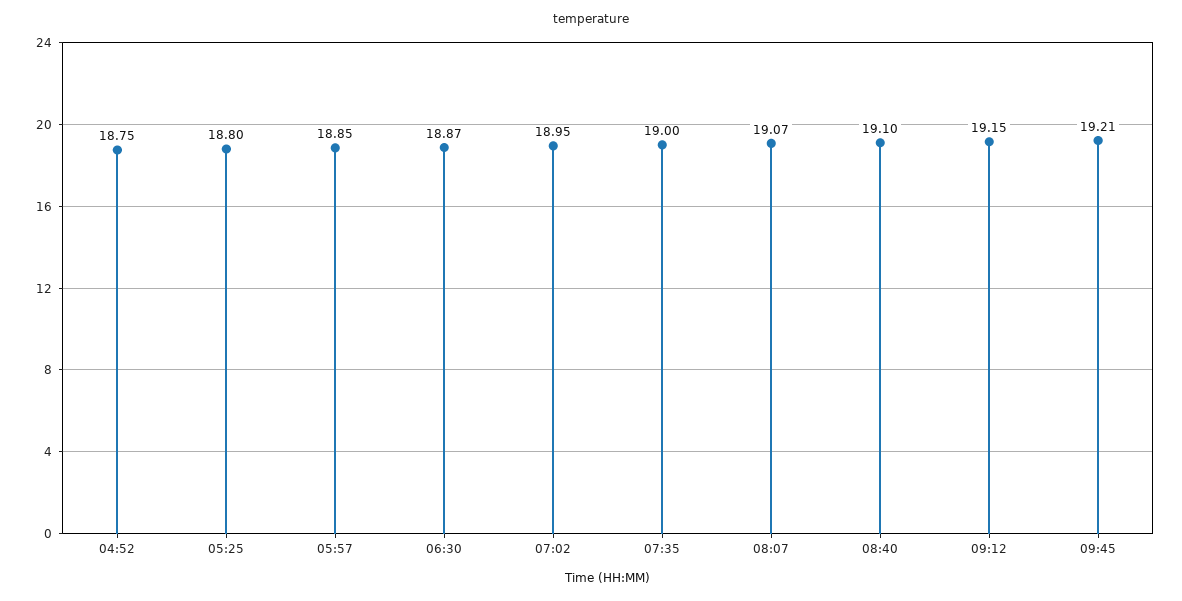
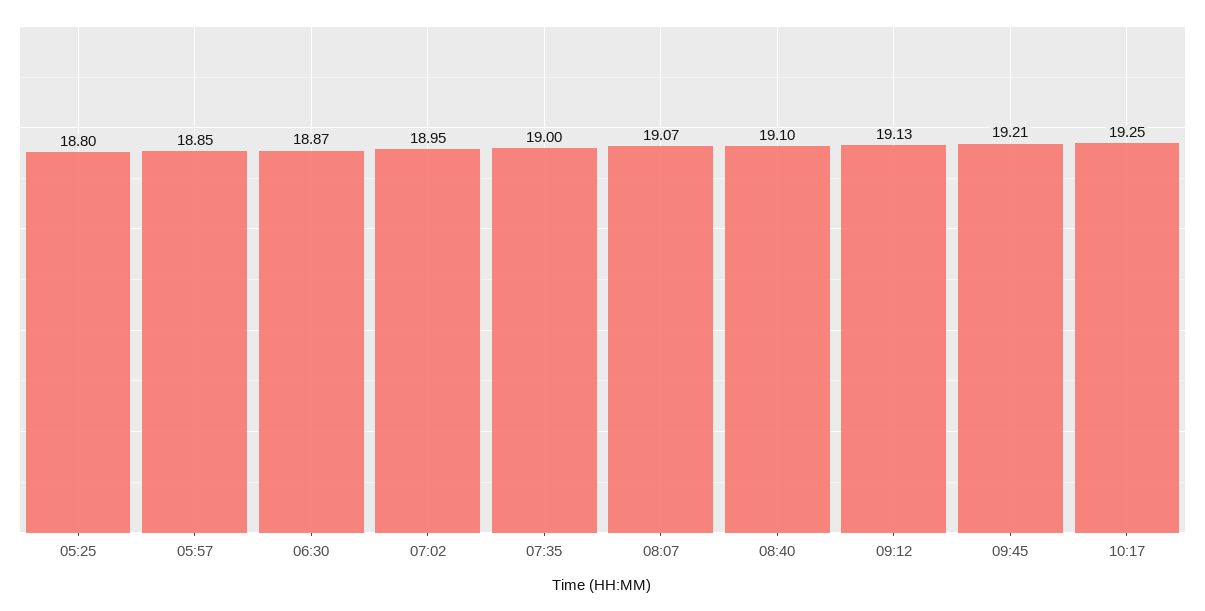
04:52: 18.75 -> none
09:12: 19.15 -> 19.13
10:17: none -> 19.25

